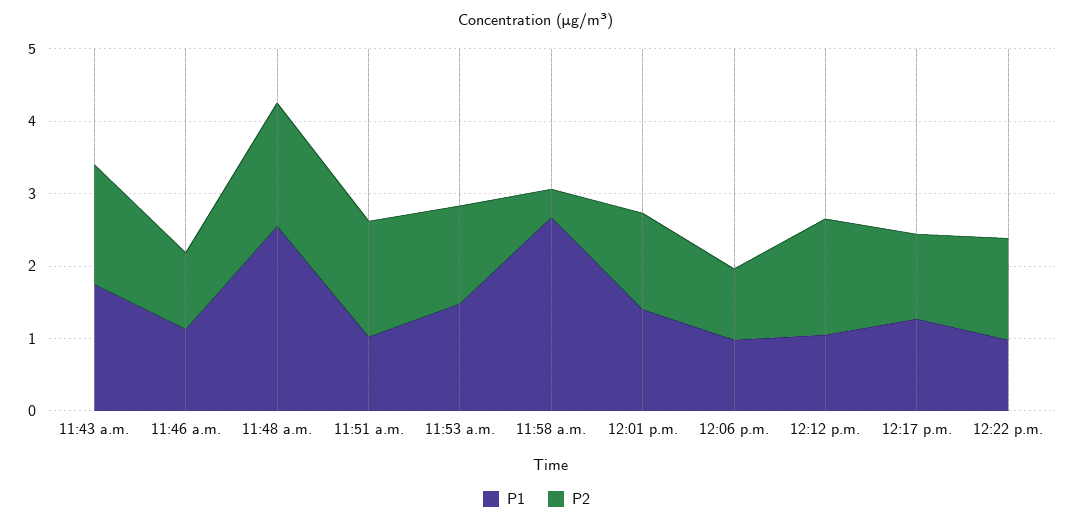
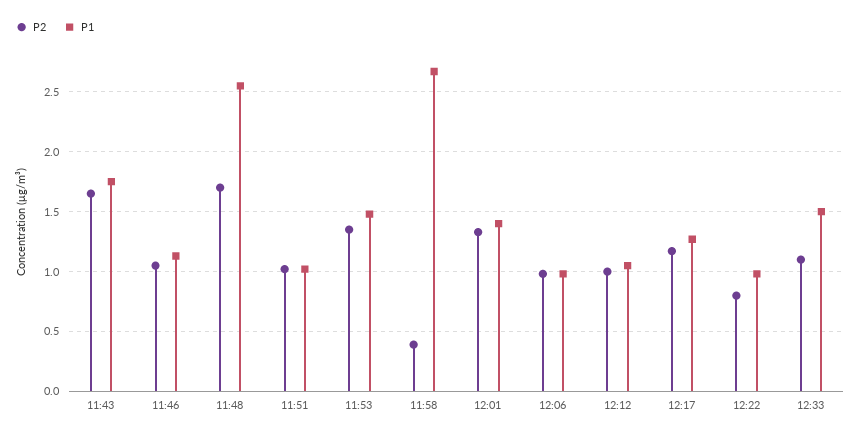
P2, 11:51 a.m.: 1.6 -> 1
P2, 12:12 p.m.: 1.6 -> 1
P2, 12:22 p.m.: 1.4 -> 0.8
P2, 12:33: none -> 1.1
P1, 12:33: none -> 1.5

